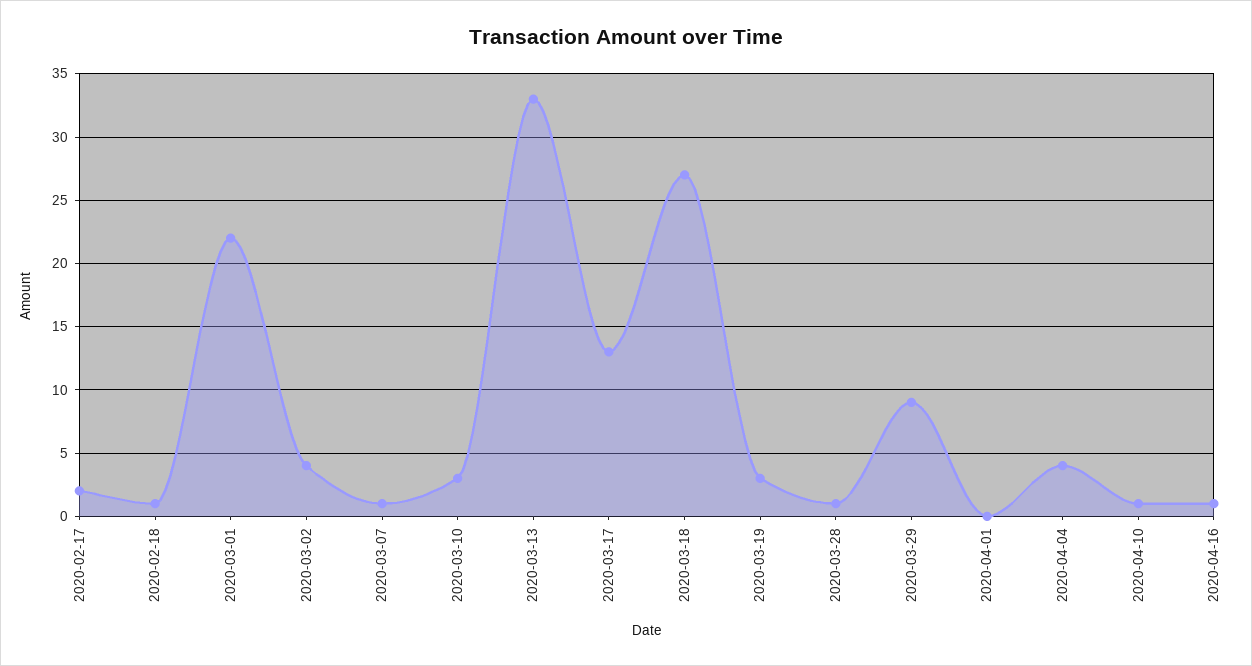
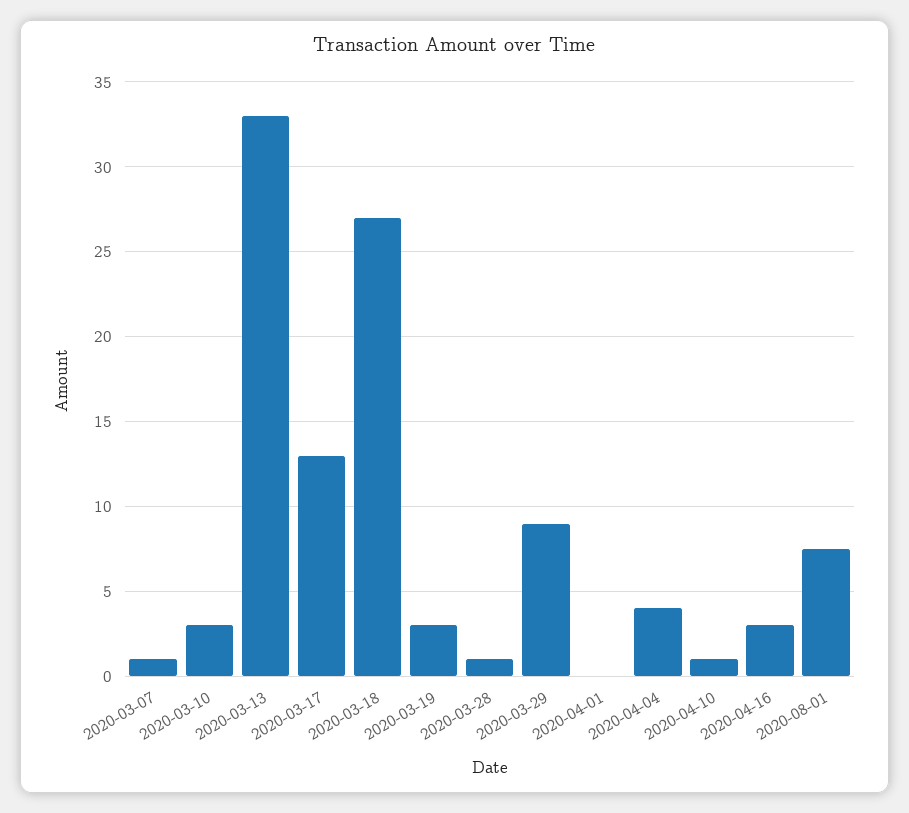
2020-02-17: 2 -> none
2020-02-18: 1 -> none
2020-03-01: 22 -> none
2020-03-02: 4 -> none
2020-04-16: 1 -> 3
2020-08-01: none -> 7.5

